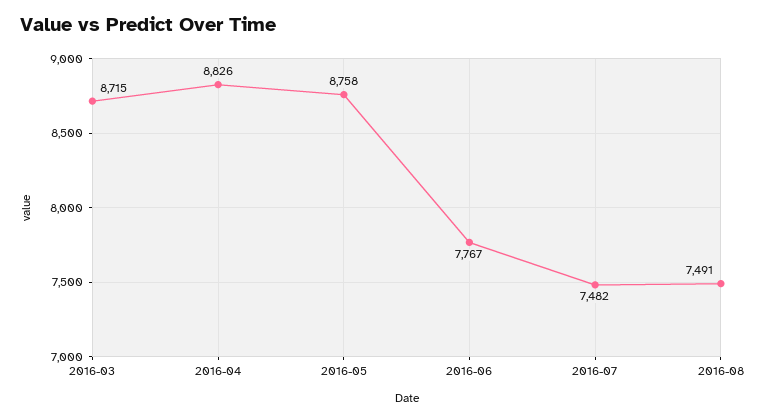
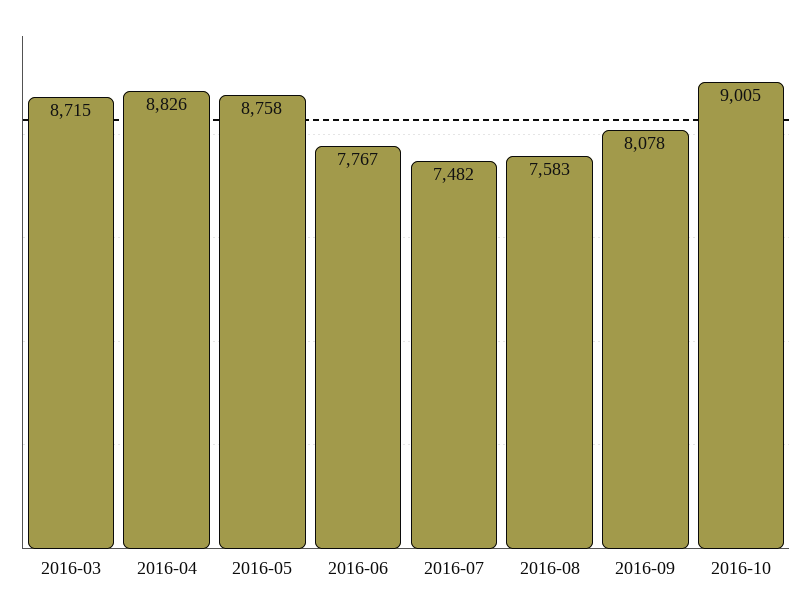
2016-08: 7491 -> 7583
2016-09: none -> 8078
2016-10: none -> 9005

